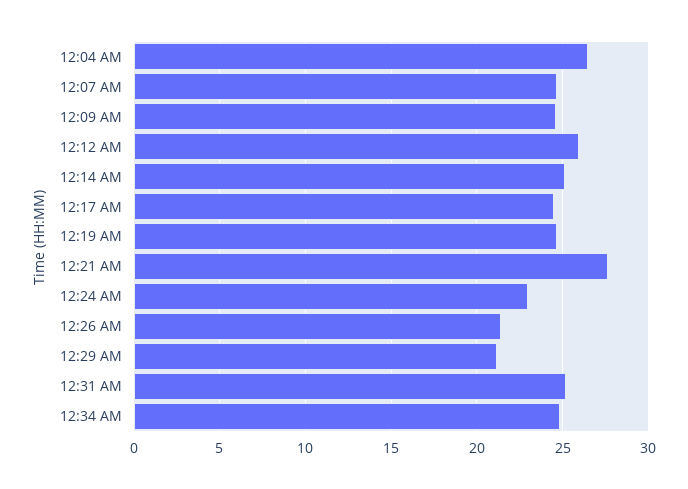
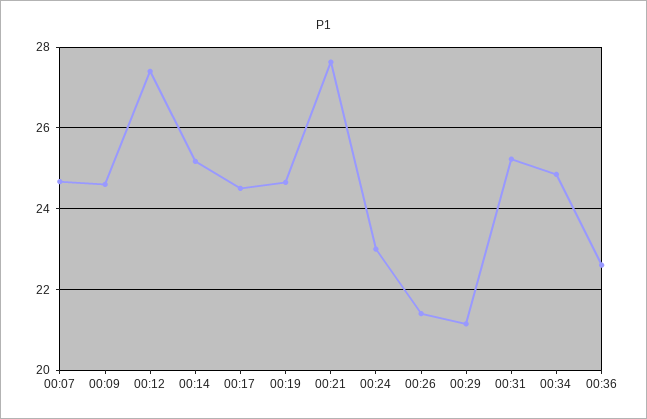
12:04 AM: 26.5 -> none
12:12 AM: 26 -> 27.4
00:36: none -> 22.6

